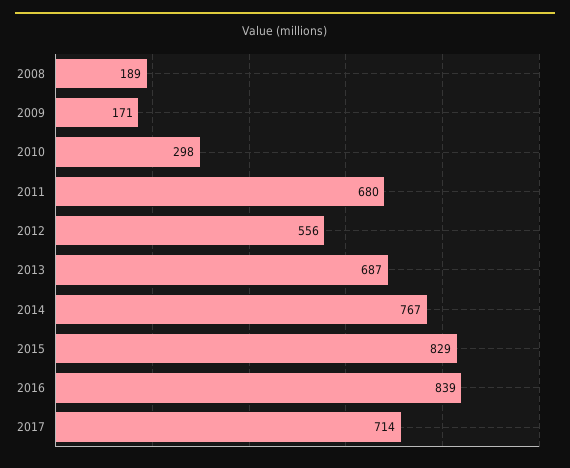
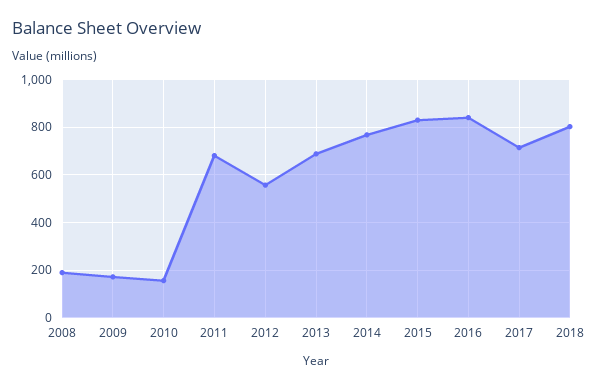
2010: 298 -> 150
2018: none -> 800

